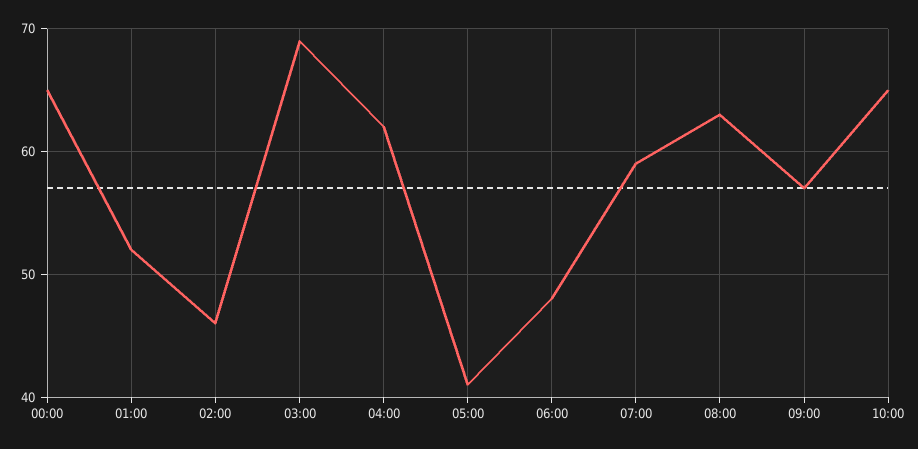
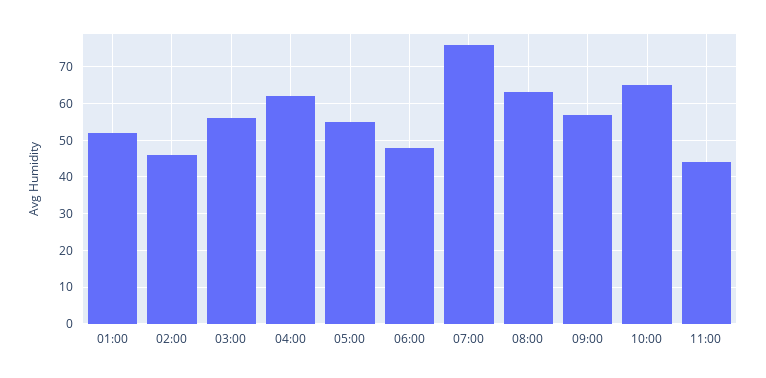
00:00: 65 -> none
03:00: 69 -> 55
05:00: 41 -> 55
07:00: 59 -> 75
11:00: none -> 45

